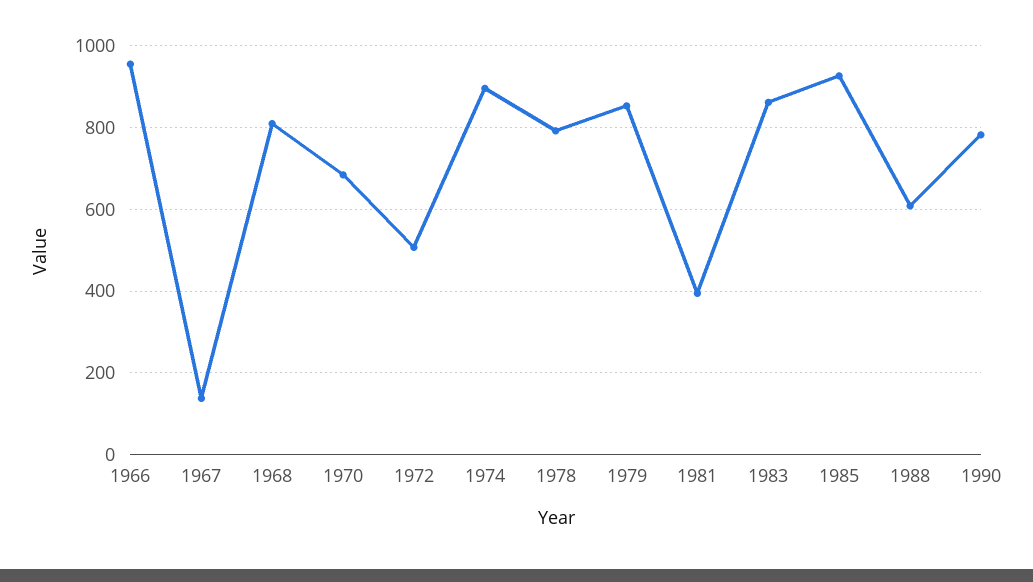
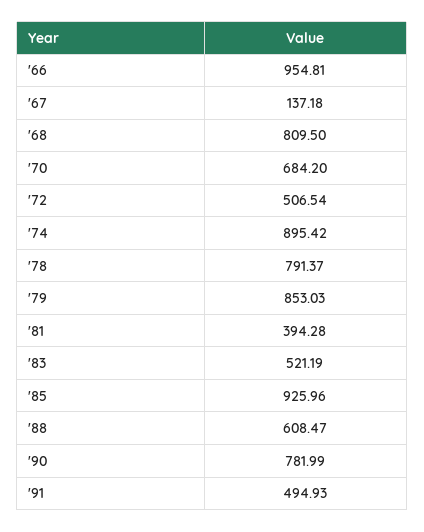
1983: 860 -> 521.19
'91: none -> 494.93

